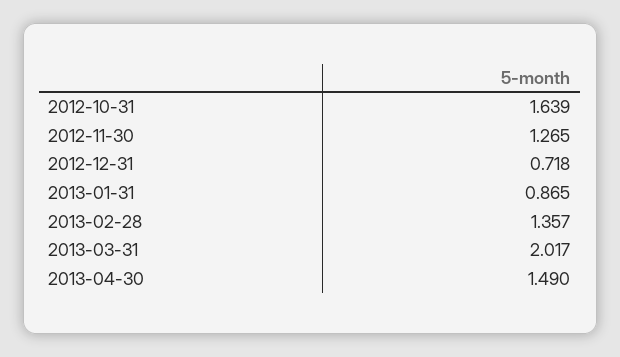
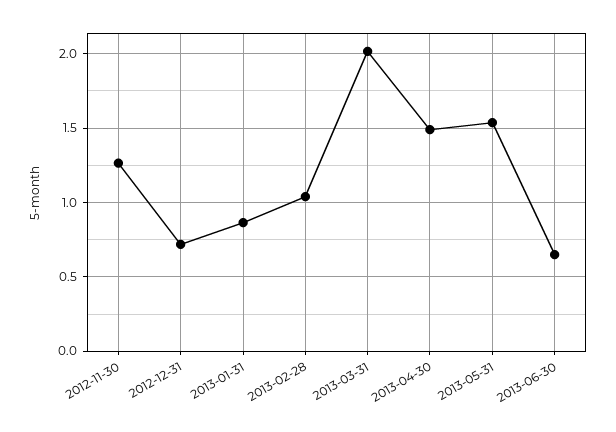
2012-10-31: 1.639 -> none
2013-02-28: 1.357 -> 1.05
2013-05-31: none -> 1.55
2013-06-30: none -> 0.65

